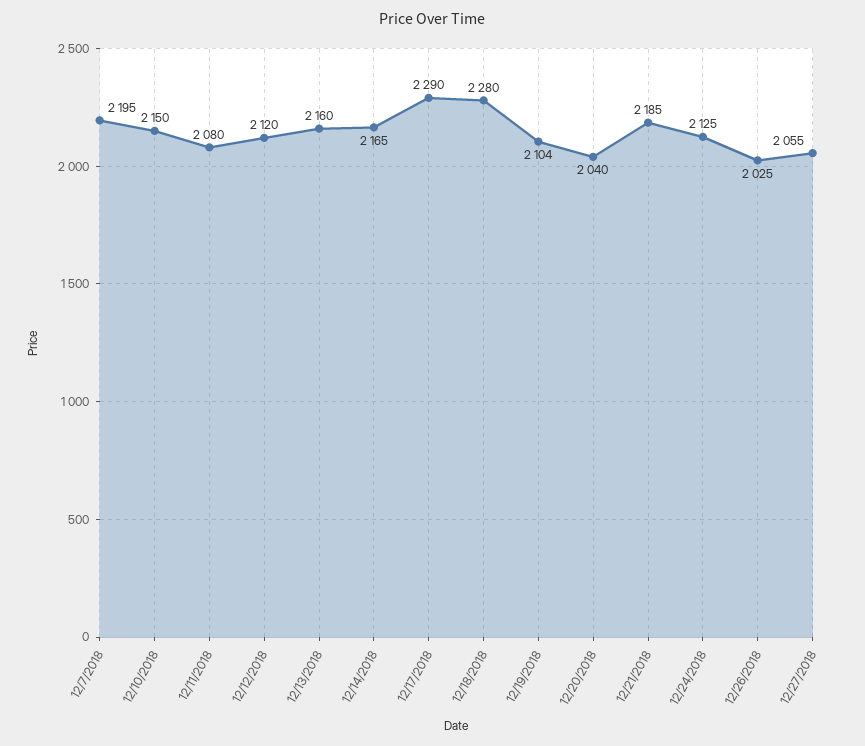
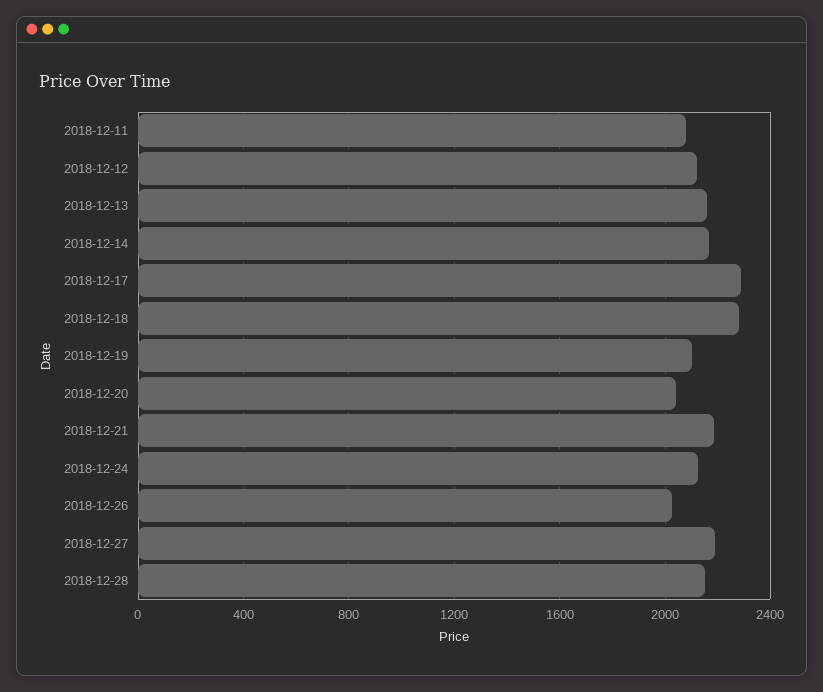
12/7/2018: 2195 -> none
12/10/2018: 2150 -> none
12/27/2018: 2055 -> 2200
2018-12-28: none -> 2150

